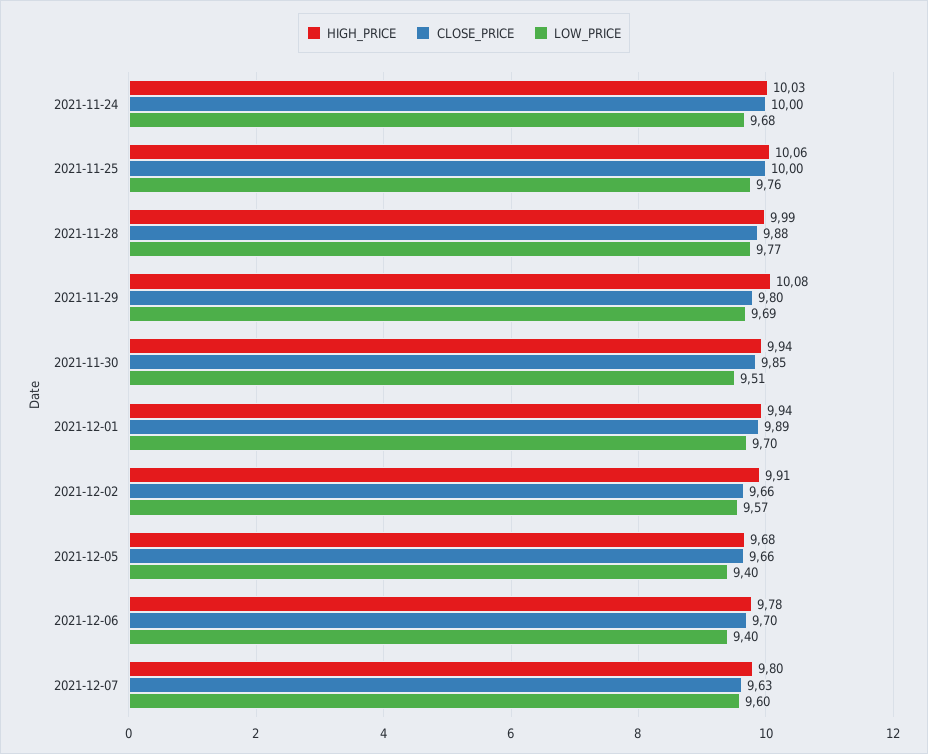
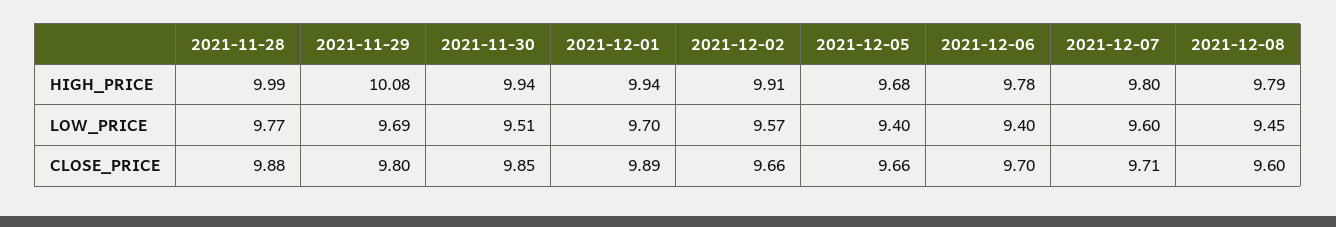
HIGH_PRICE, 2021-11-24: 10.03 -> none
CLOSE_PRICE, 2021-11-24: 10 -> none
LOW_PRICE, 2021-11-24: 9.68 -> none
HIGH_PRICE, 2021-11-25: 10.06 -> none
CLOSE_PRICE, 2021-11-25: 10 -> none
LOW_PRICE, 2021-11-25: 9.76 -> none
CLOSE_PRICE, 2021-12-07: 9.63 -> 9.71
HIGH_PRICE, 2021-12-08: none -> 9.79
LOW_PRICE, 2021-12-08: none -> 9.45
CLOSE_PRICE, 2021-12-08: none -> 9.6

